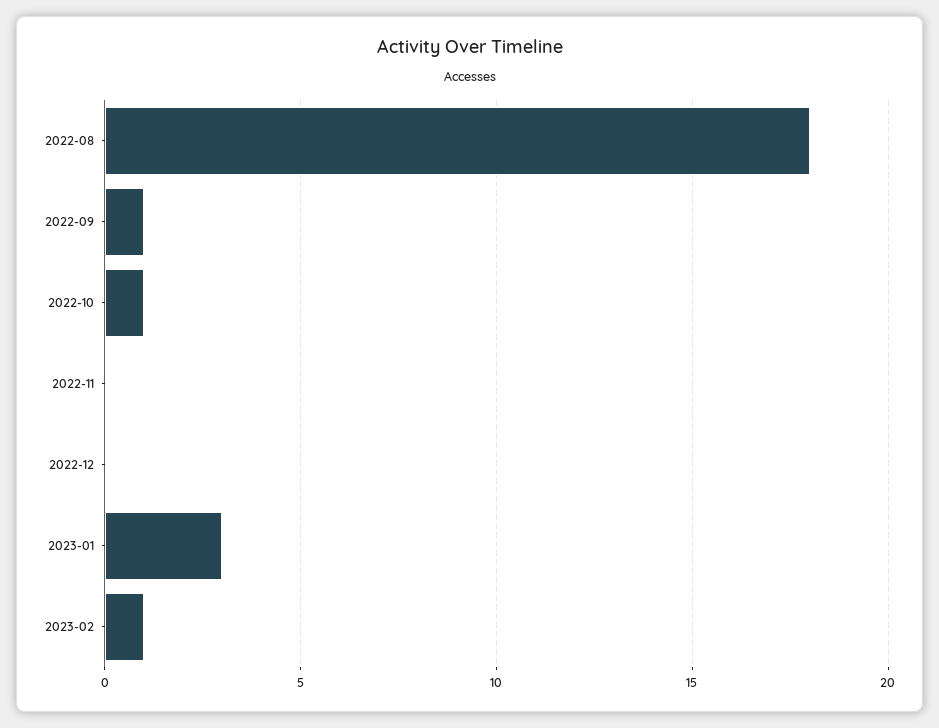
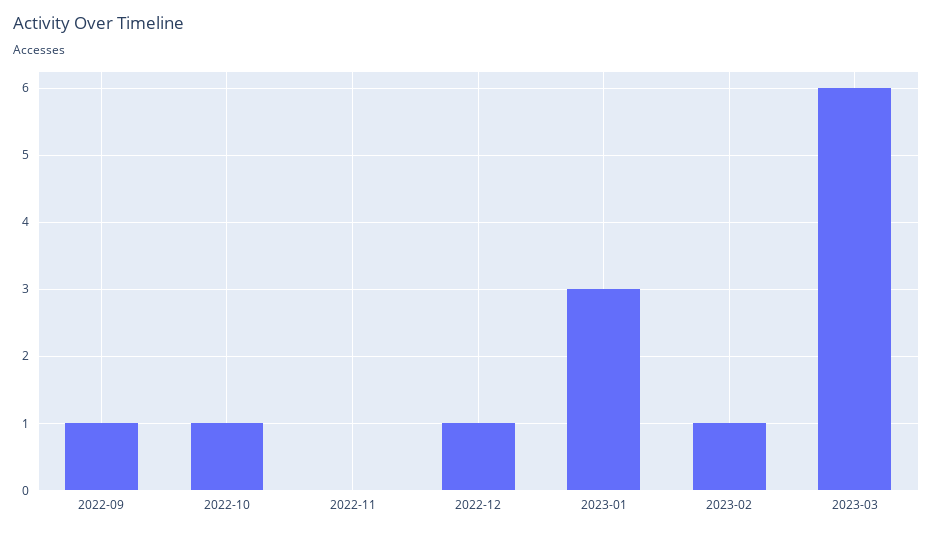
2022-08: 18 -> none
2022-12: 0 -> 1
2023-03: none -> 6

